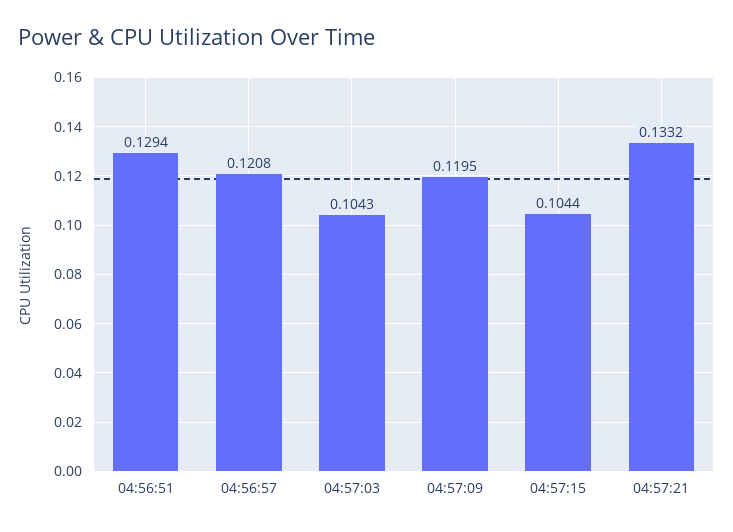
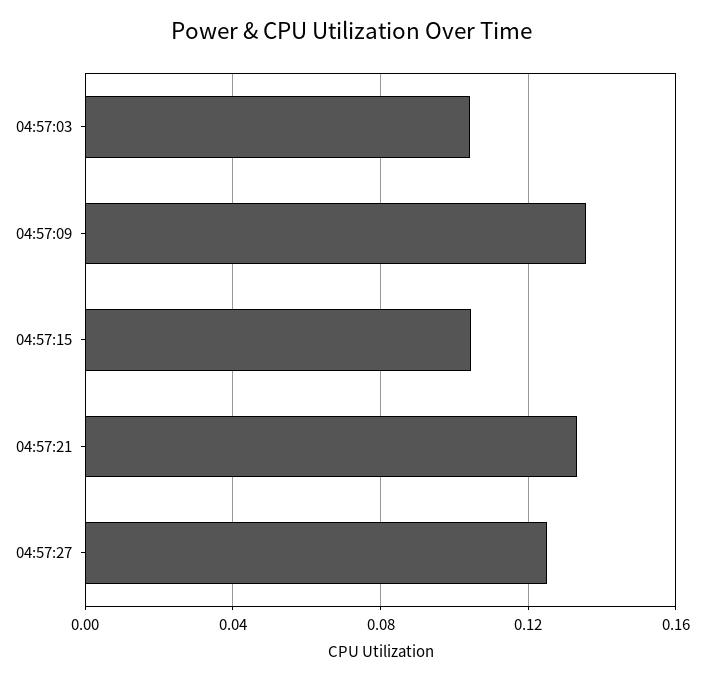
04:56:51: 0.1294 -> none
04:56:57: 0.1208 -> none
04:57:09: 0.1195 -> 0.135
04:57:27: none -> 0.125

